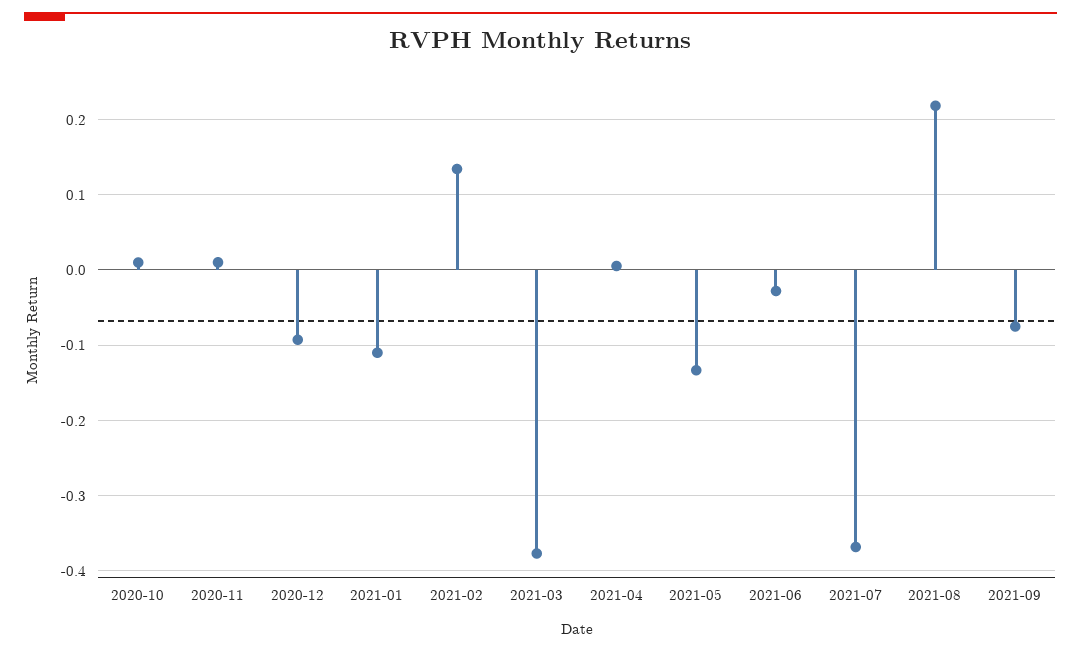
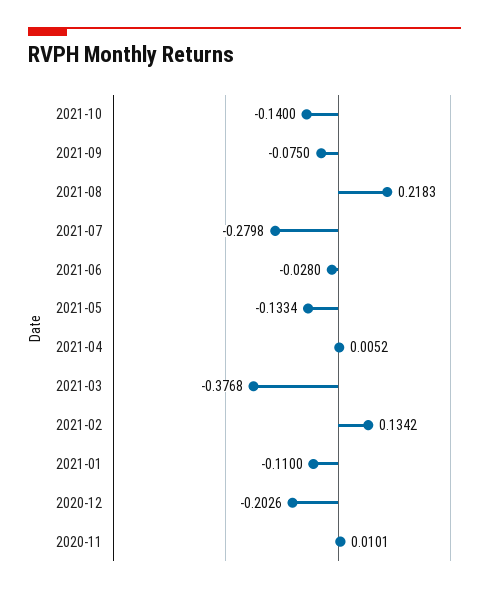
2020-10: 0.01 -> none
2020-12: -0.09 -> -0.2026
2021-07: -0.37 -> -0.2798
2021-10: none -> -0.14

